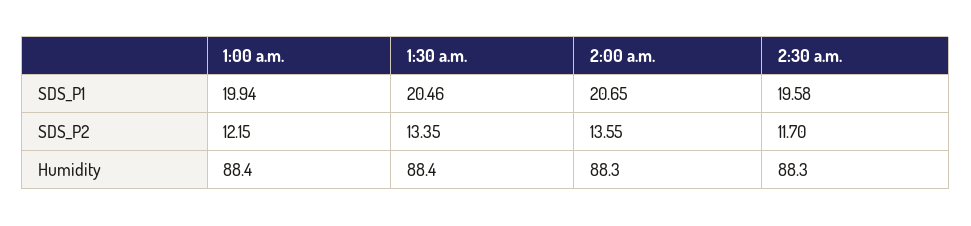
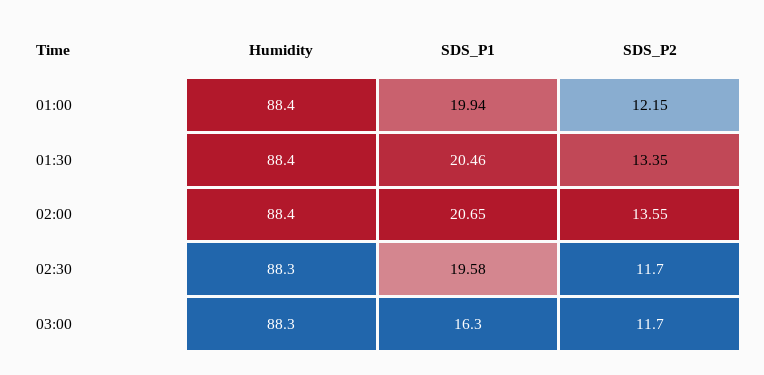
2:00 a.m., Humidity: 88.3 -> 88.4
03:00, Humidity: none -> 88.3
03:00, SDS_P1: none -> 16.3
03:00, SDS_P2: none -> 11.7

